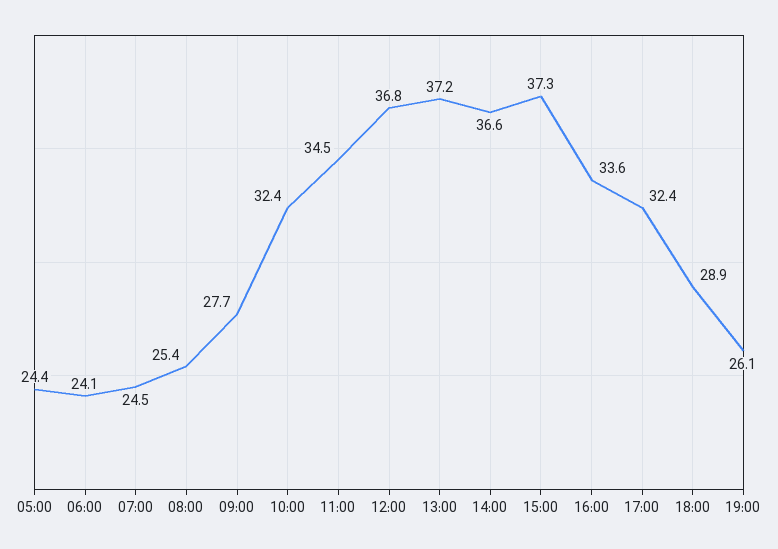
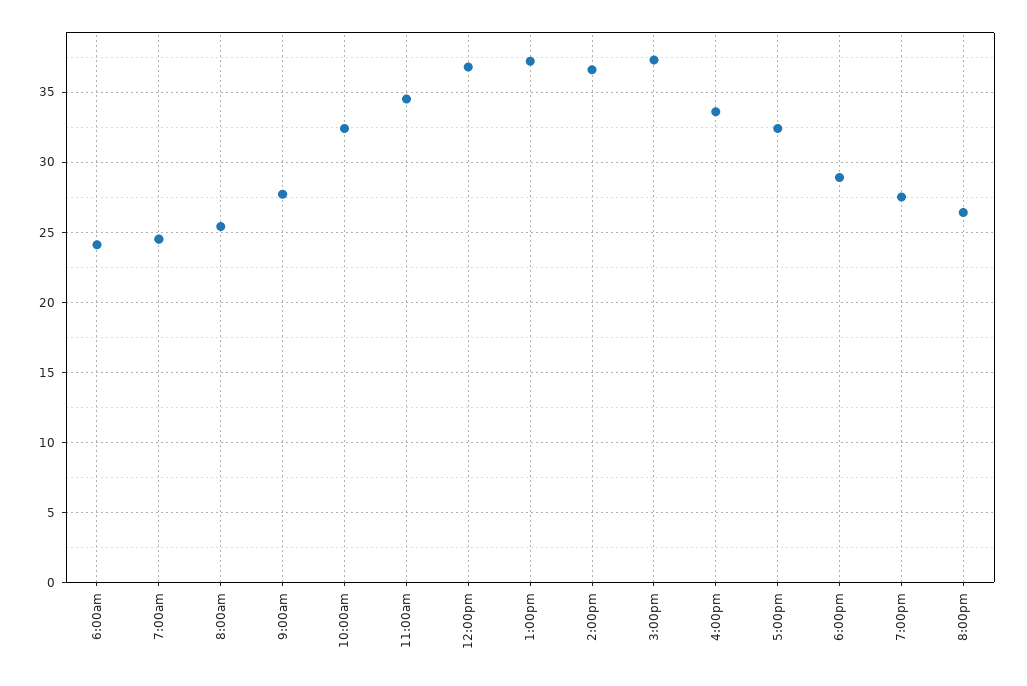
05:00: 24.4 -> none
19:00: 26.1 -> 27.5
8:00pm: none -> 26.5

